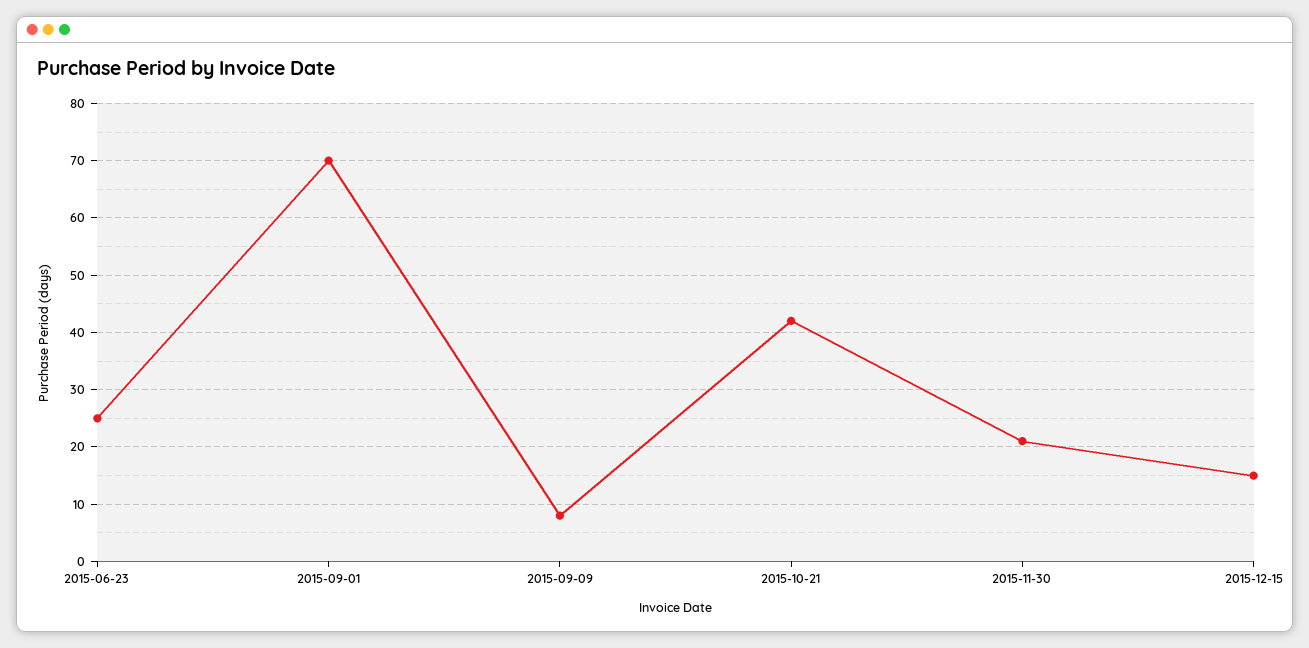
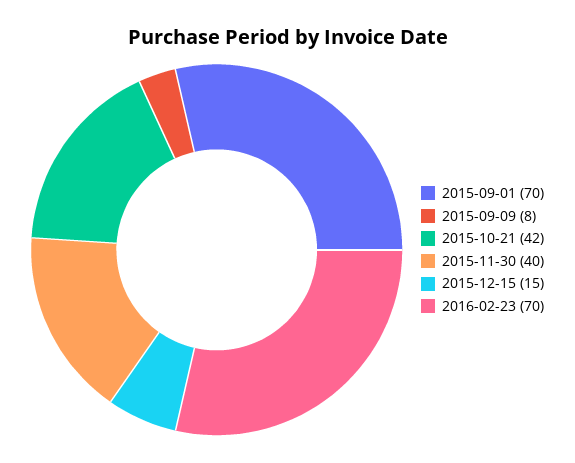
2015-06-23: 25 -> none
2015-11-30: 20 -> 40
2016-02-23: none -> 70

